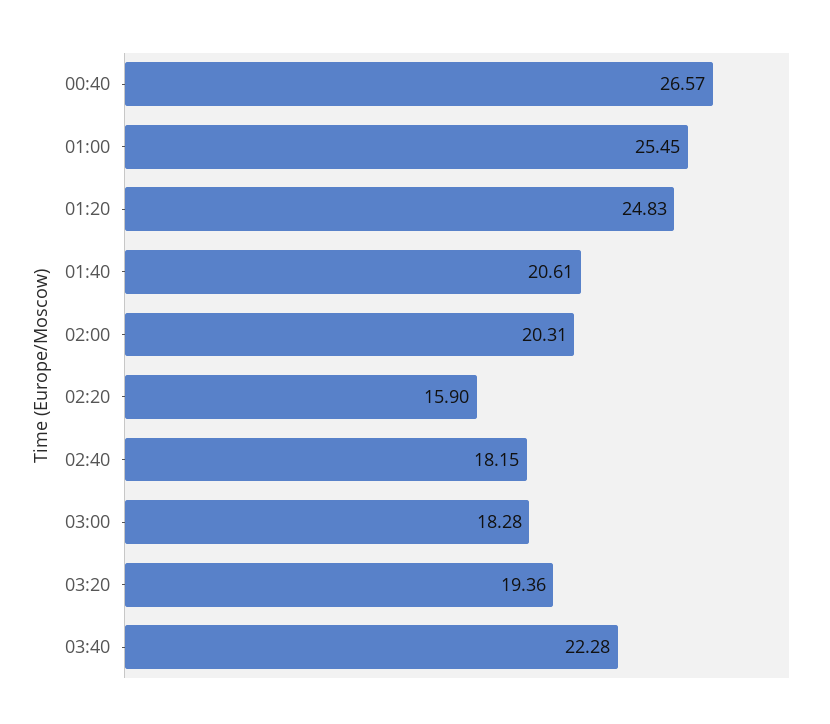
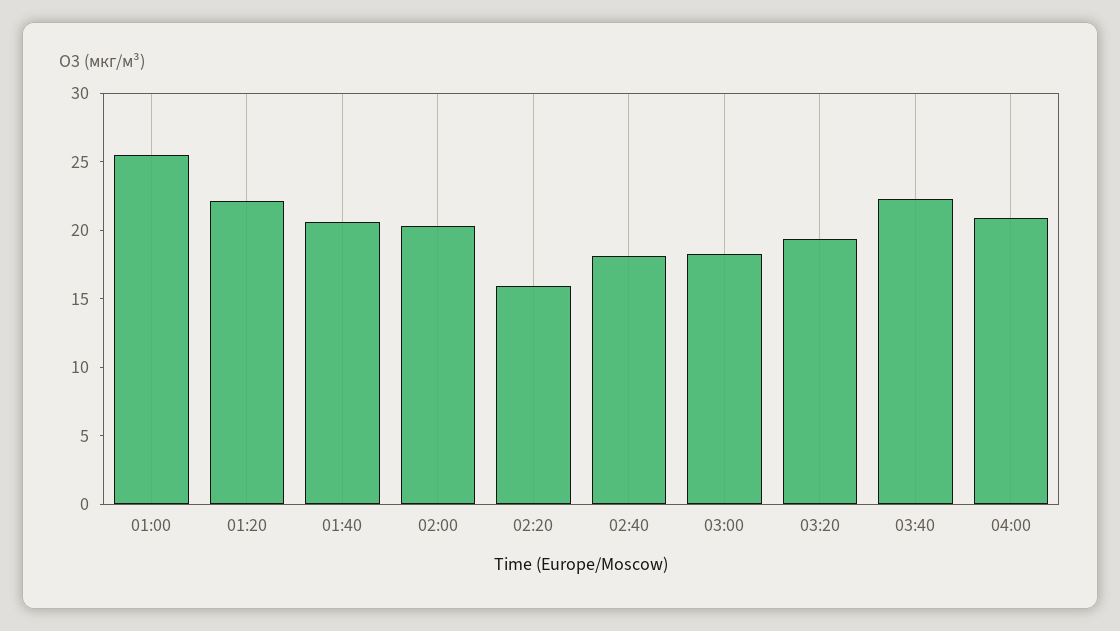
00:40: 26.57 -> none
01:20: 24.83 -> 22
04:00: none -> 21

